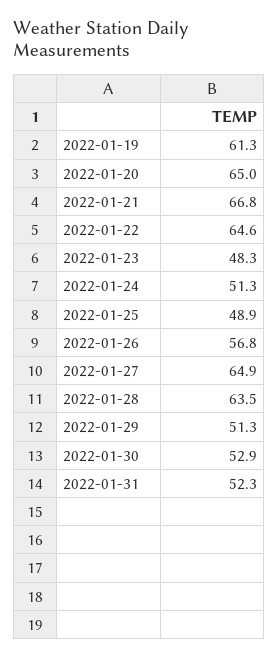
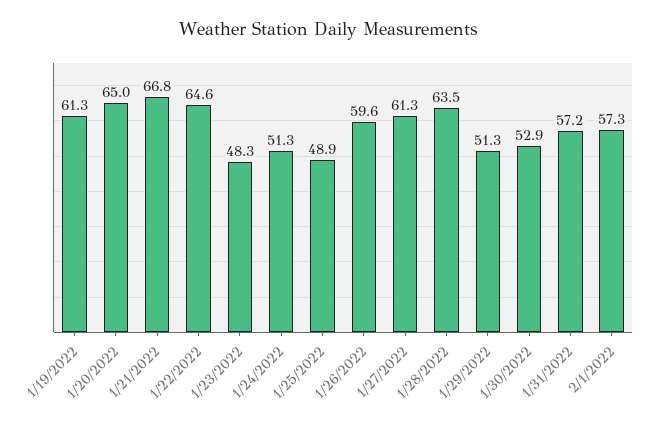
2022-01-26: 56.8 -> 59.6
2022-01-27: 64.9 -> 61.3
2022-01-31: 52.3 -> 57.2
2/1/2022: none -> 57.3

